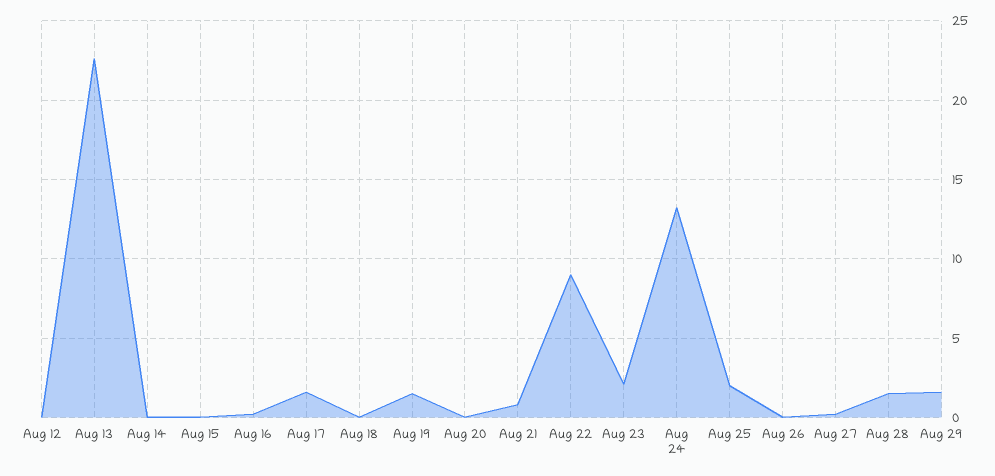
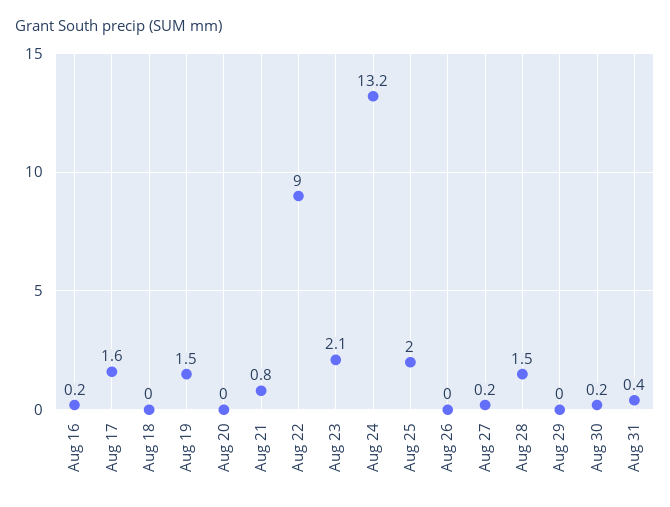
Aug 12: 0 -> none
Aug 13: 22.5 -> none
Aug 14: 0 -> none
Aug 15: 0 -> none
Aug 29: 1.5 -> 0
Aug 30: none -> 0.2
Aug 31: none -> 0.4

